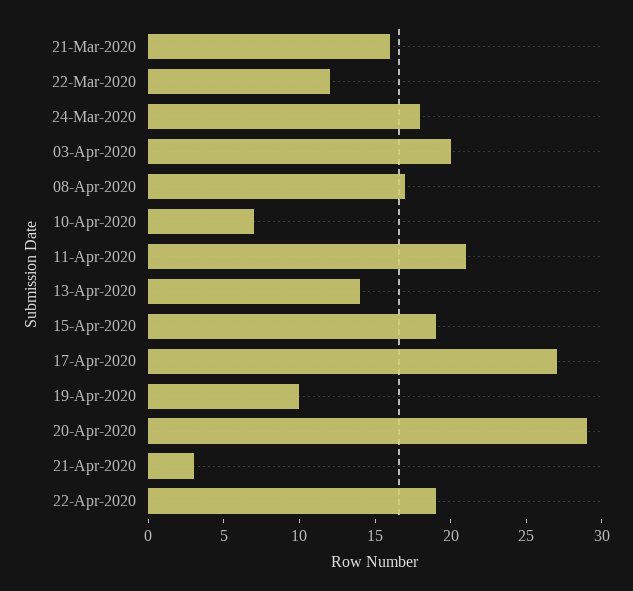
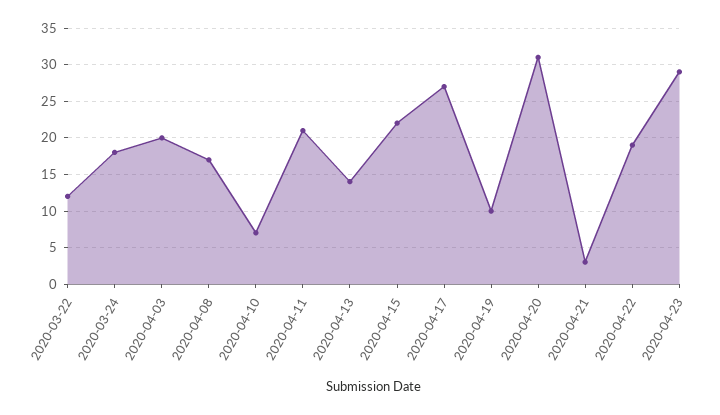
21-Mar-2020: 16 -> none
15-Apr-2020: 19 -> 22
20-Apr-2020: 29 -> 31
2020-04-23: none -> 29

